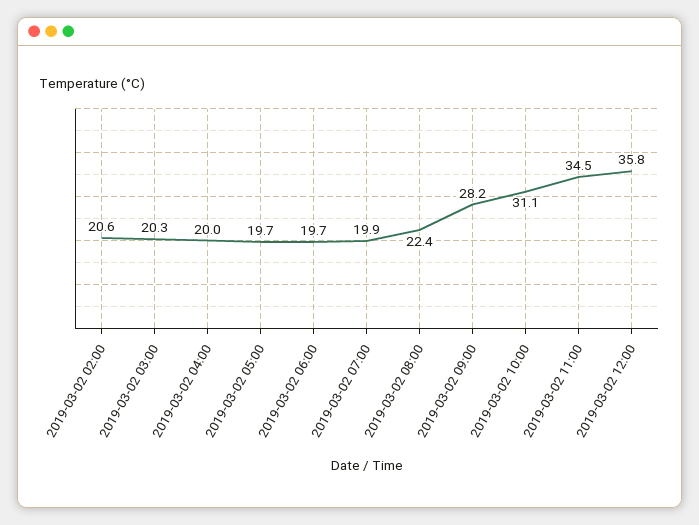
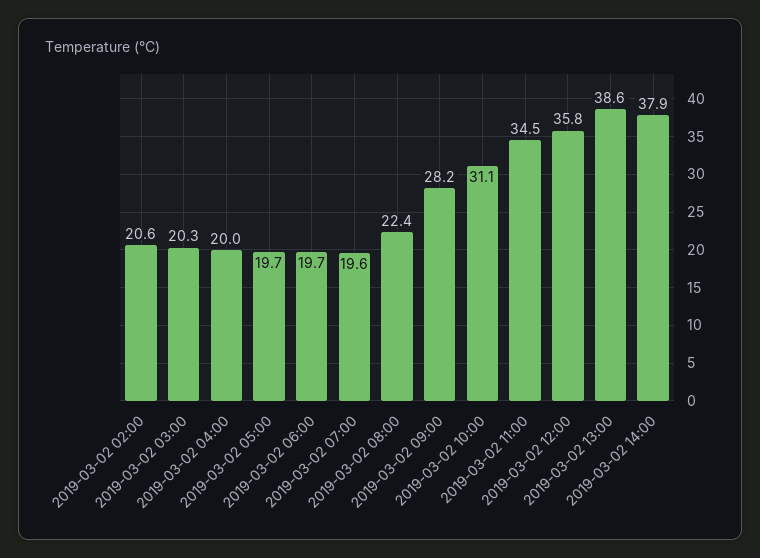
2019-03-02 07:00: 19.9 -> 19.6
2019-03-02 13:00: none -> 38.6
2019-03-02 14:00: none -> 37.9

